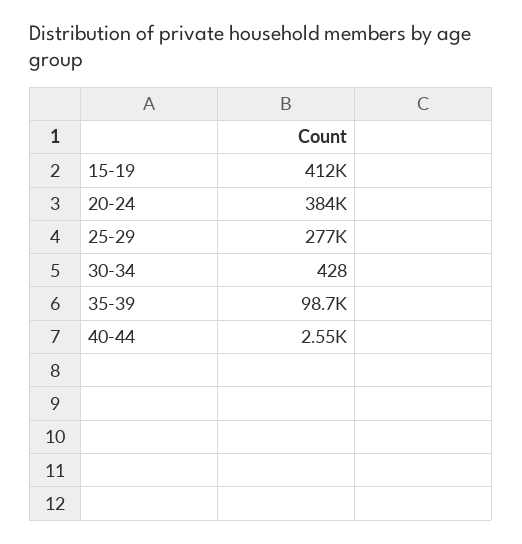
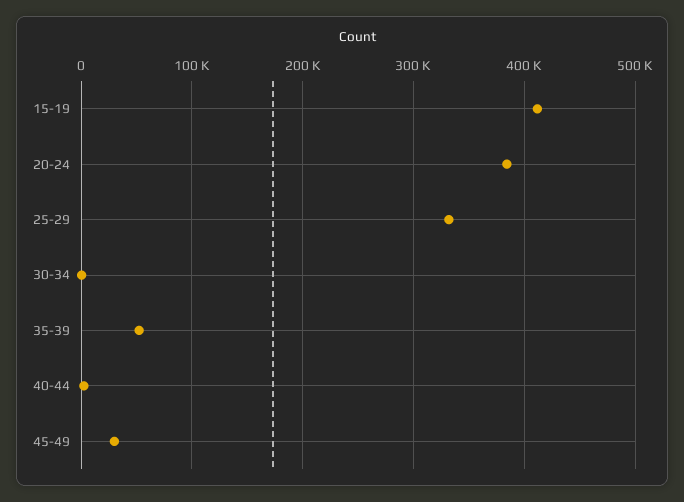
25-29: 277000 -> 330000
35-39: 98700 -> 50000
45-49: none -> 30000

